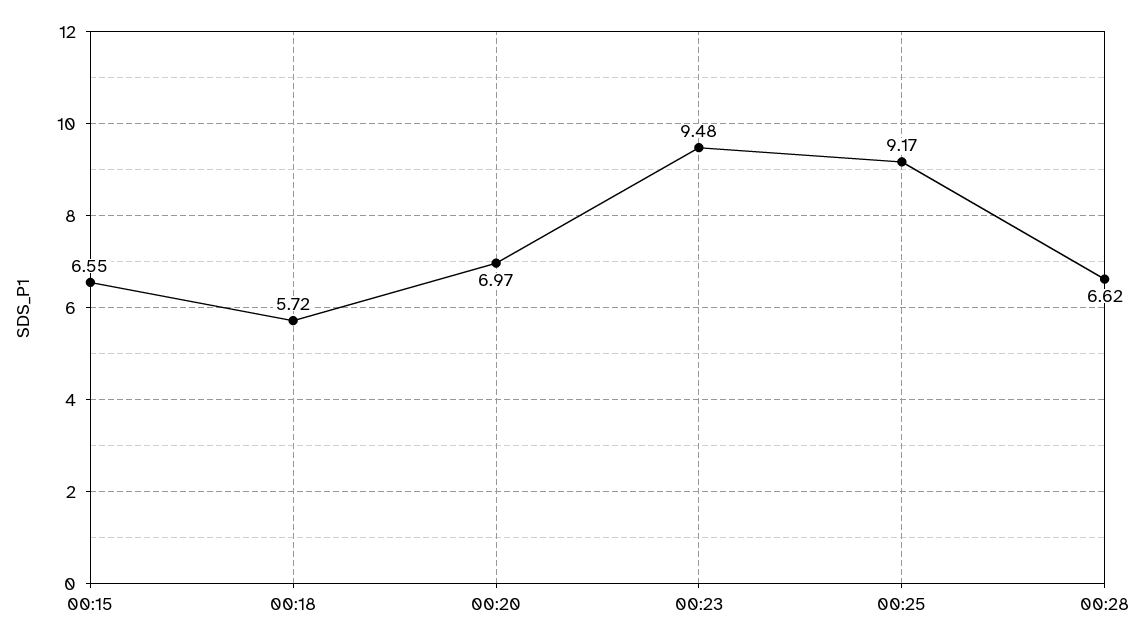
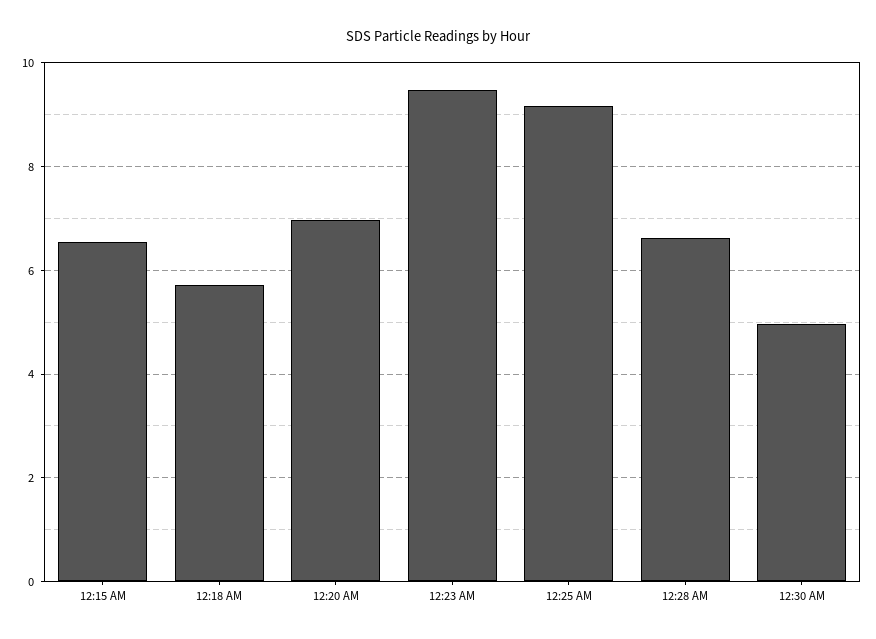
12:30 AM: none -> 5

